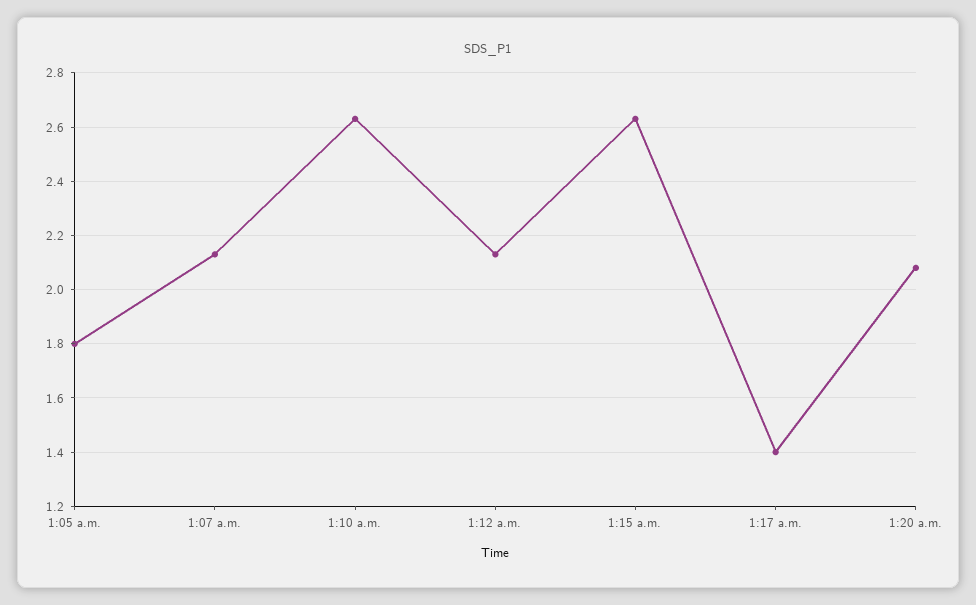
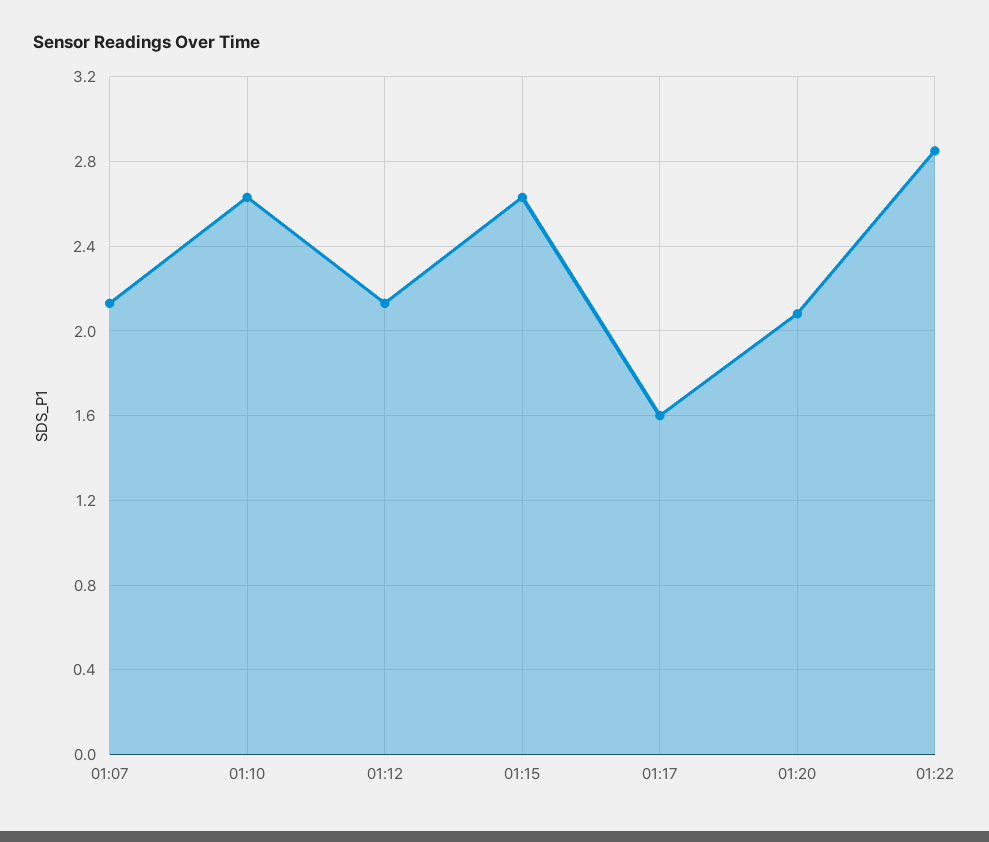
1:05 a.m.: 1.8 -> none
1:17 a.m.: 1.4 -> 1.6
01:22: none -> 2.85

